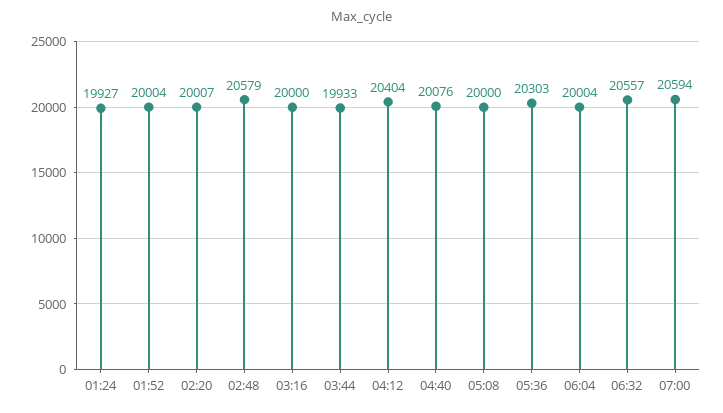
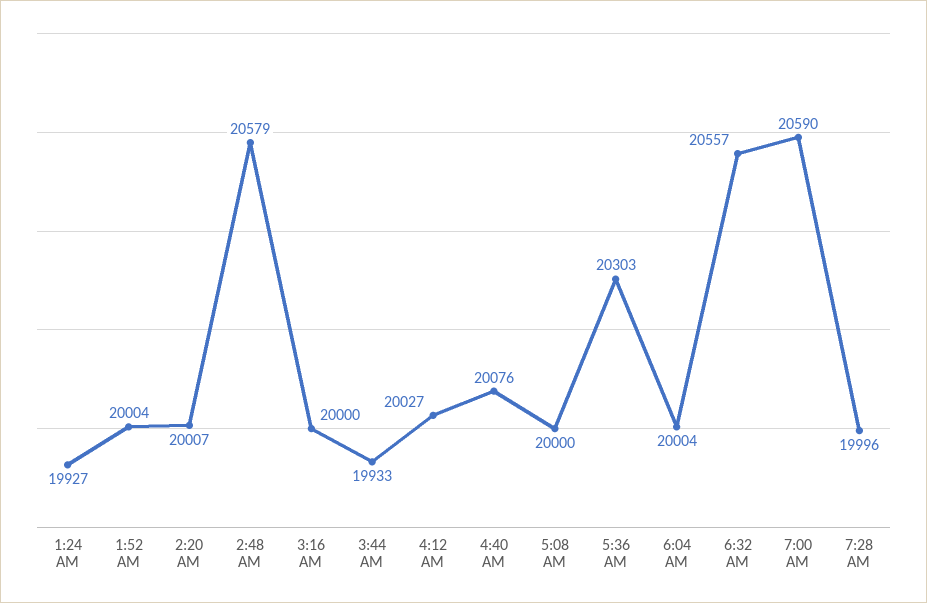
04:12: 20404 -> 20027
07:00: 20594 -> 20590
7:28 AM: none -> 19996

